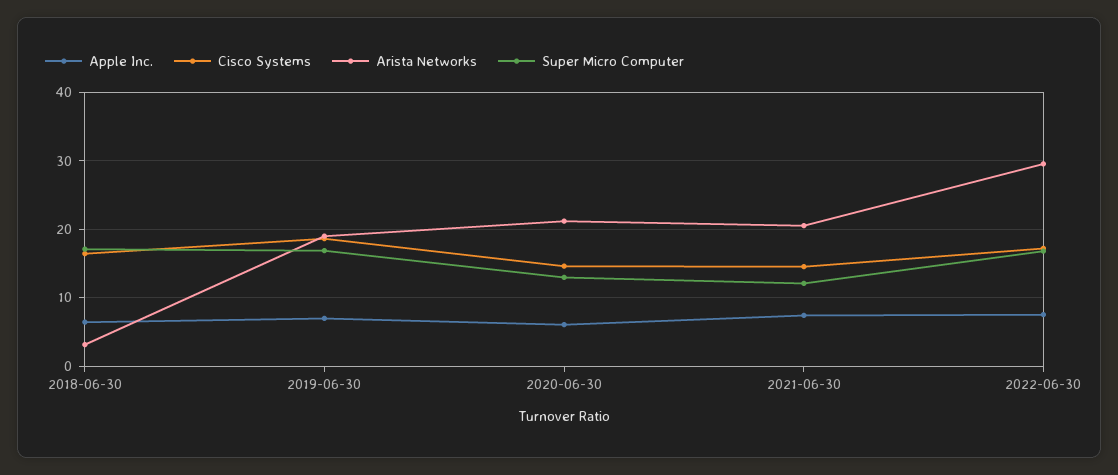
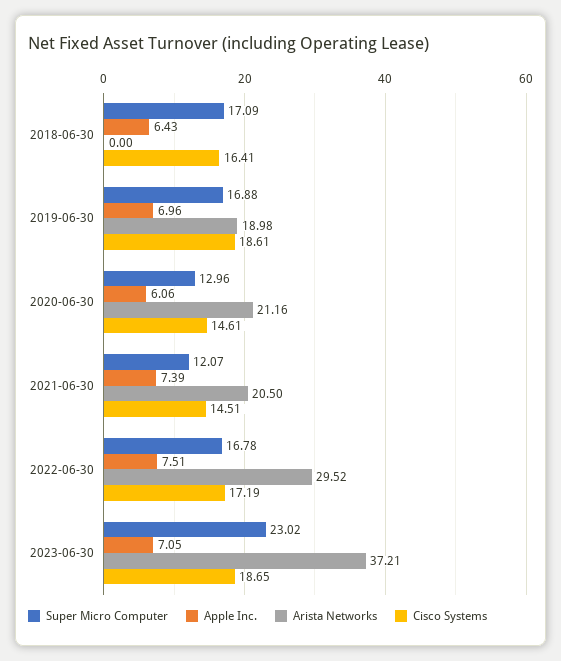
Arista Networks, 2018-06-30: 3 -> 0
Super Micro Computer, 2023-06-30: none -> 23.02
Apple Inc., 2023-06-30: none -> 7.05
Arista Networks, 2023-06-30: none -> 37.21
Cisco Systems, 2023-06-30: none -> 18.65

